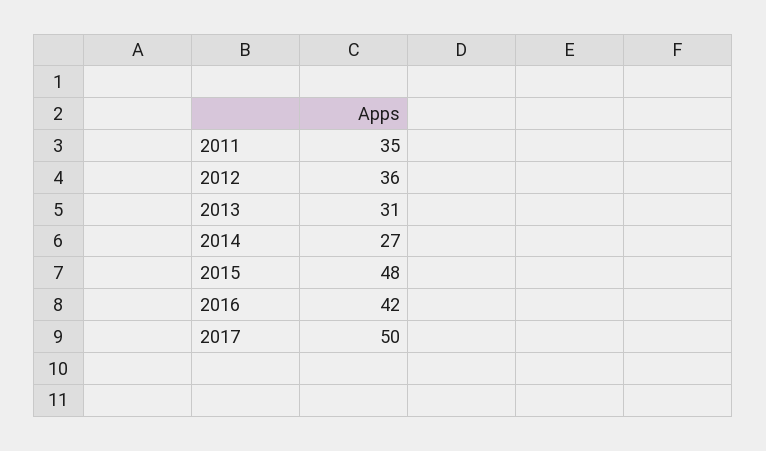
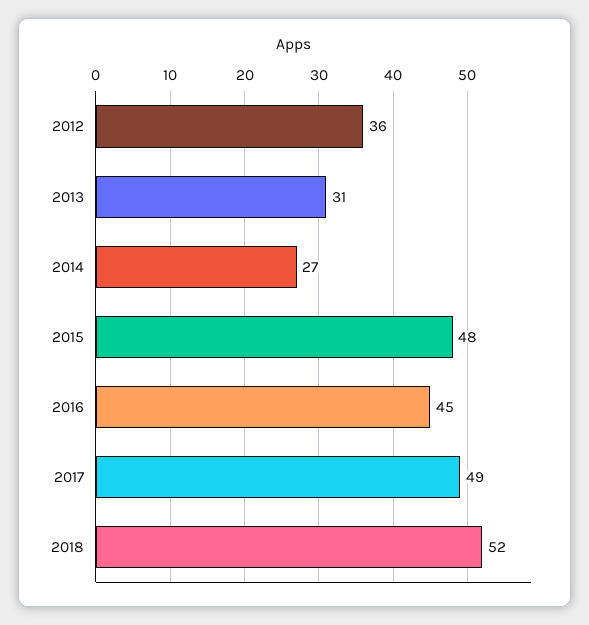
2011: 35 -> none
2016: 42 -> 45
2017: 50 -> 49
2018: none -> 52

